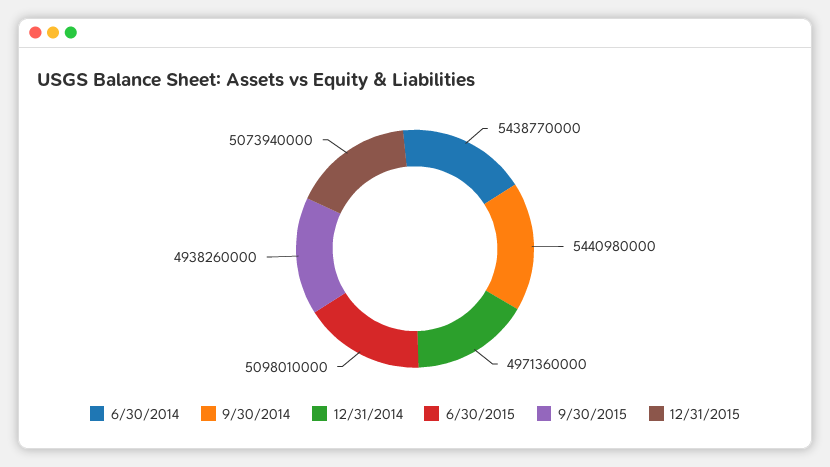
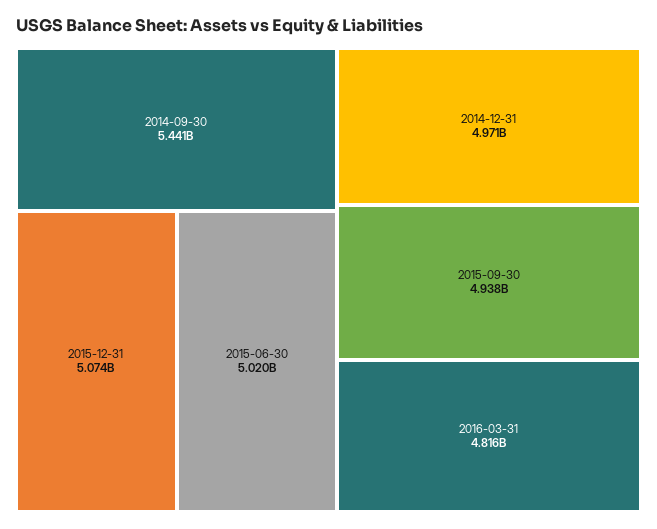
6/30/2014: 5438770000 -> none
6/30/2015: 5098010000 -> 5020000000
2016-03-31: none -> 4816000000

